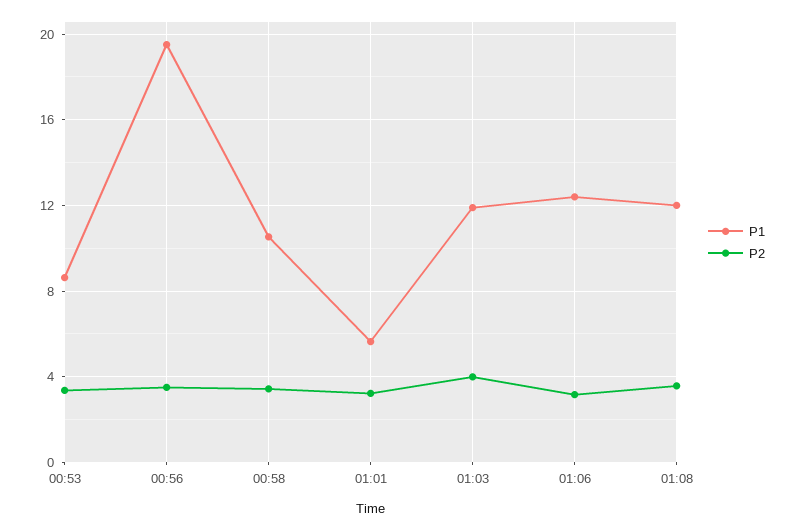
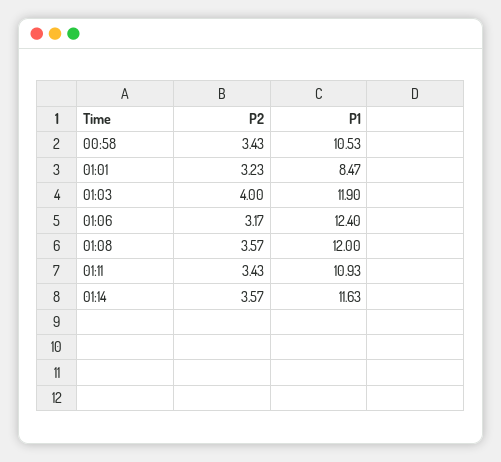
P1, 00:53: 8.5 -> none
P2, 00:53: 3.5 -> none
P1, 00:56: 19.5 -> none
P2, 00:56: 3.5 -> none
P1, 01:01: 5.5 -> 8.47
P2, 01:11: none -> 3.43
P1, 01:11: none -> 10.93
P2, 01:14: none -> 3.57
P1, 01:14: none -> 11.63

